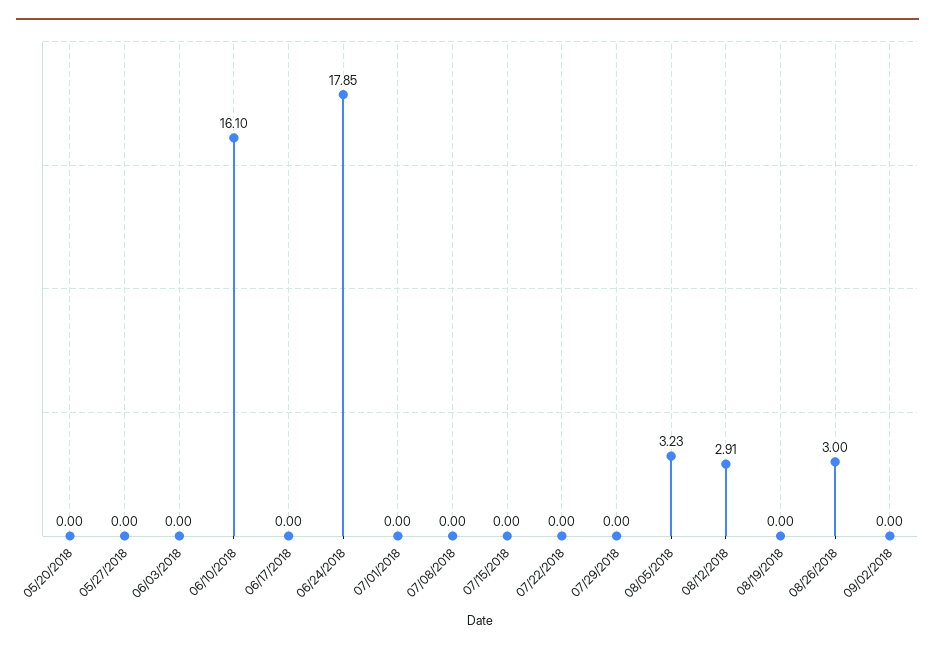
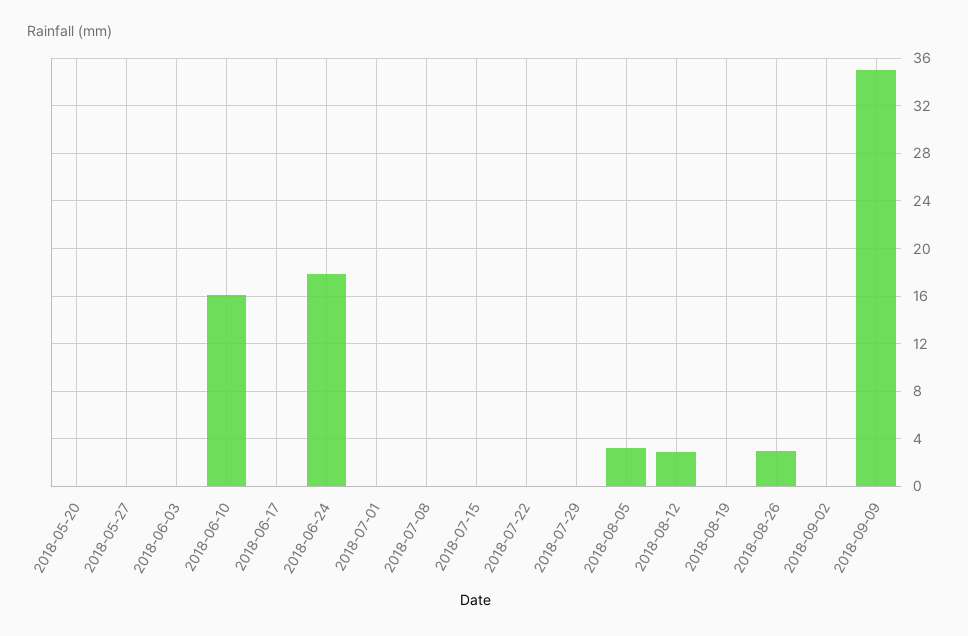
2018-09-09: none -> 35

